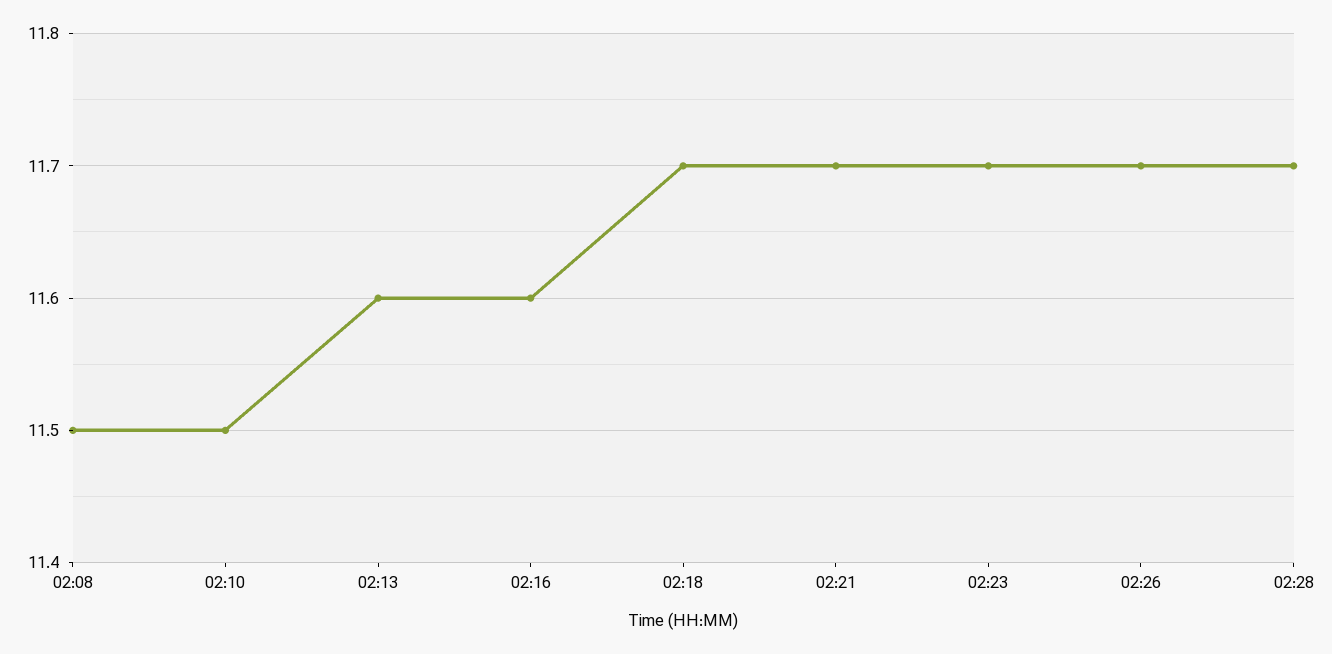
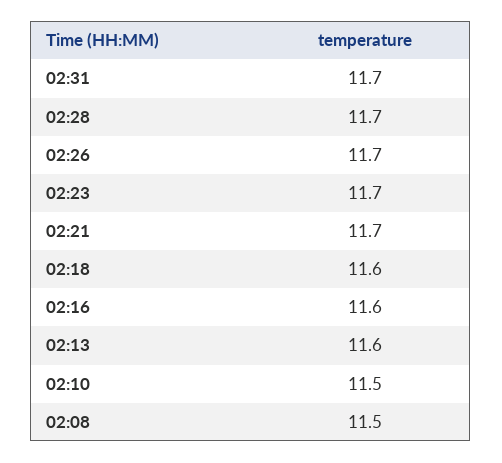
02:18: 11.7 -> 11.6
02:31: none -> 11.7

